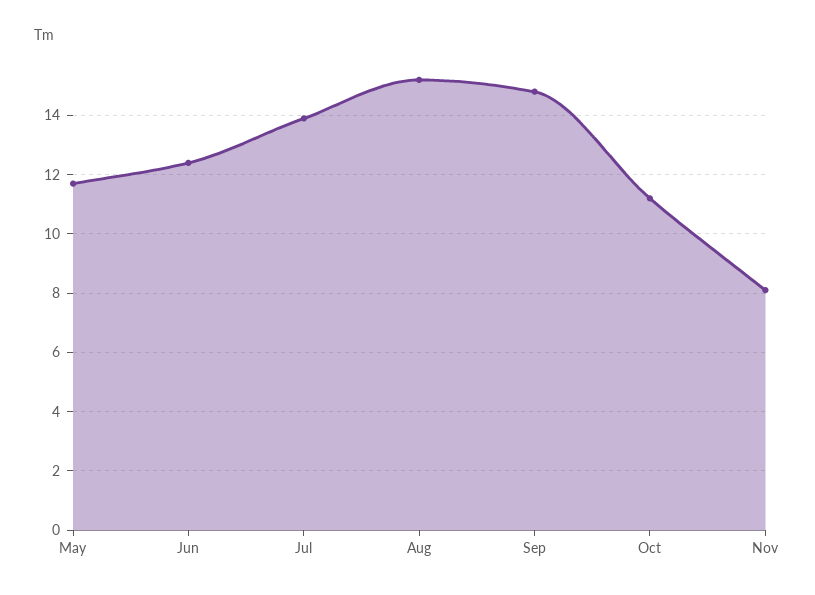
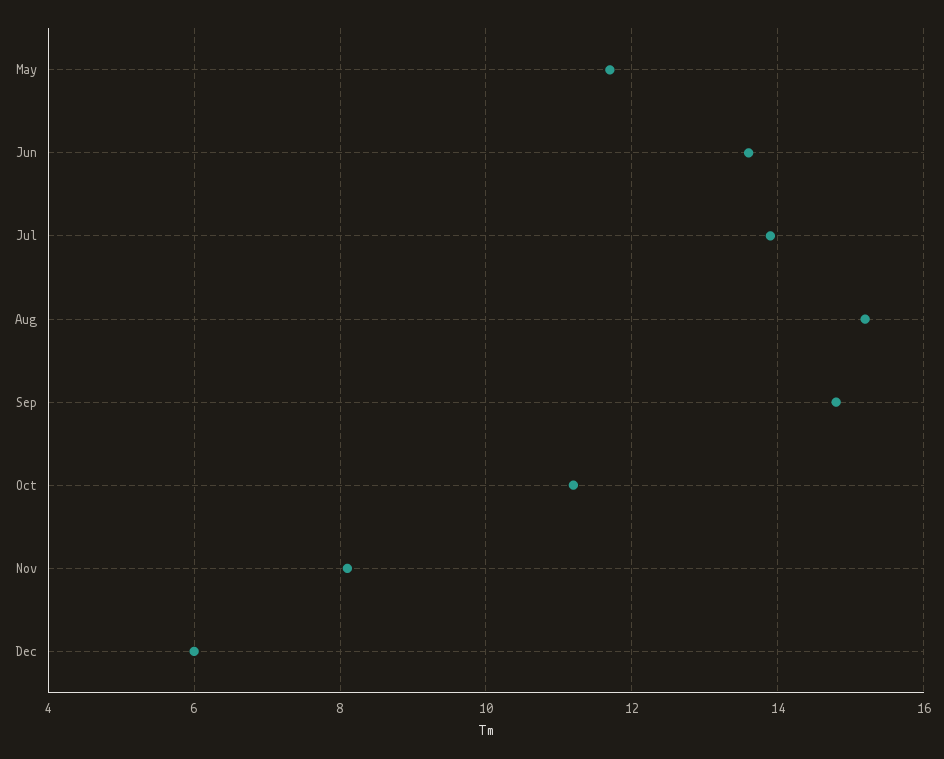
Jun: 12.5 -> 13.5
Dec: none -> 6

